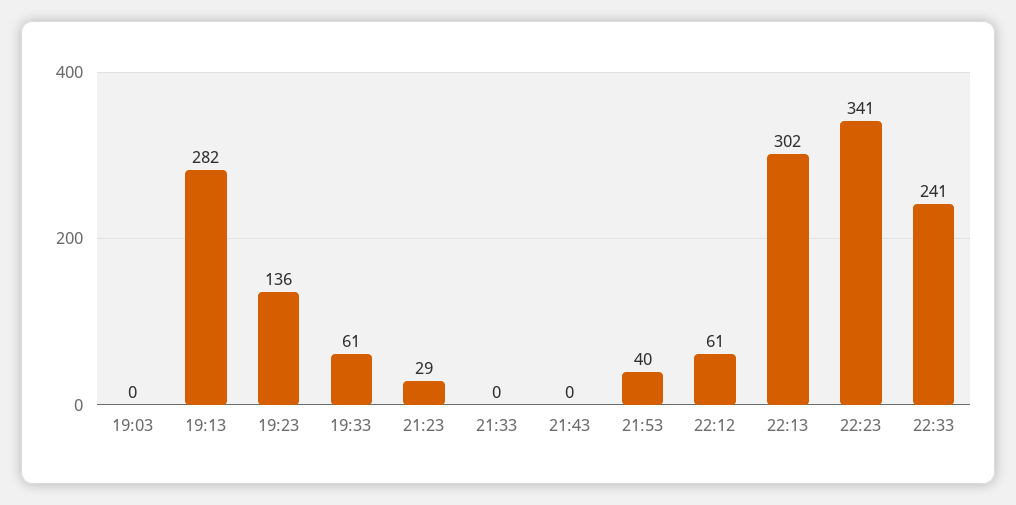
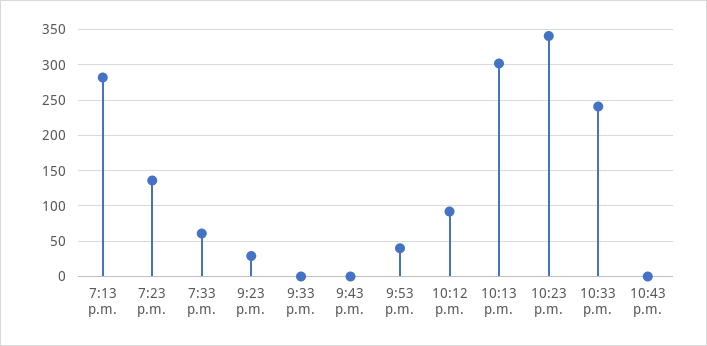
19:03: 0 -> none
22:12: 61 -> 90
10:43 p.m.: none -> 0

